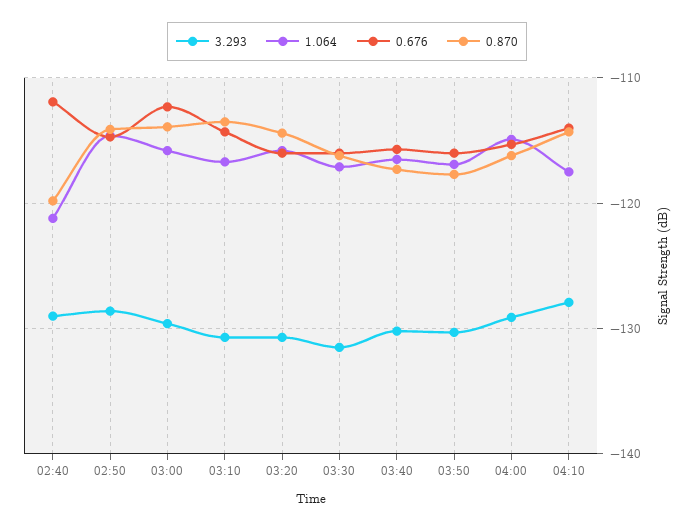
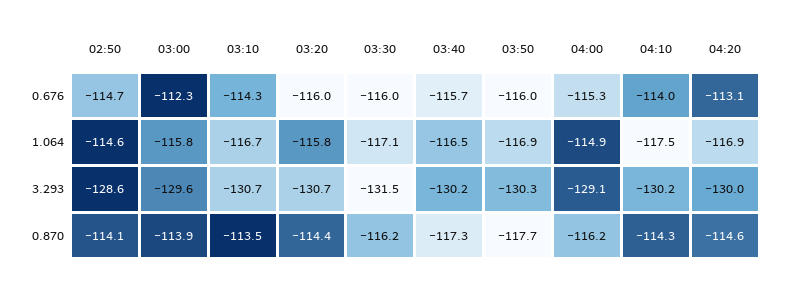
3.293, 02:40: -129 -> none
1.064, 02:40: -121 -> none
0.676, 02:40: -112 -> none
0.870, 02:40: -120 -> none
3.293, 04:10: -128 -> -130.2
0.676, 04:20: none -> -113.1
1.064, 04:20: none -> -116.9
3.293, 04:20: none -> -130
0.870, 04:20: none -> -114.6

